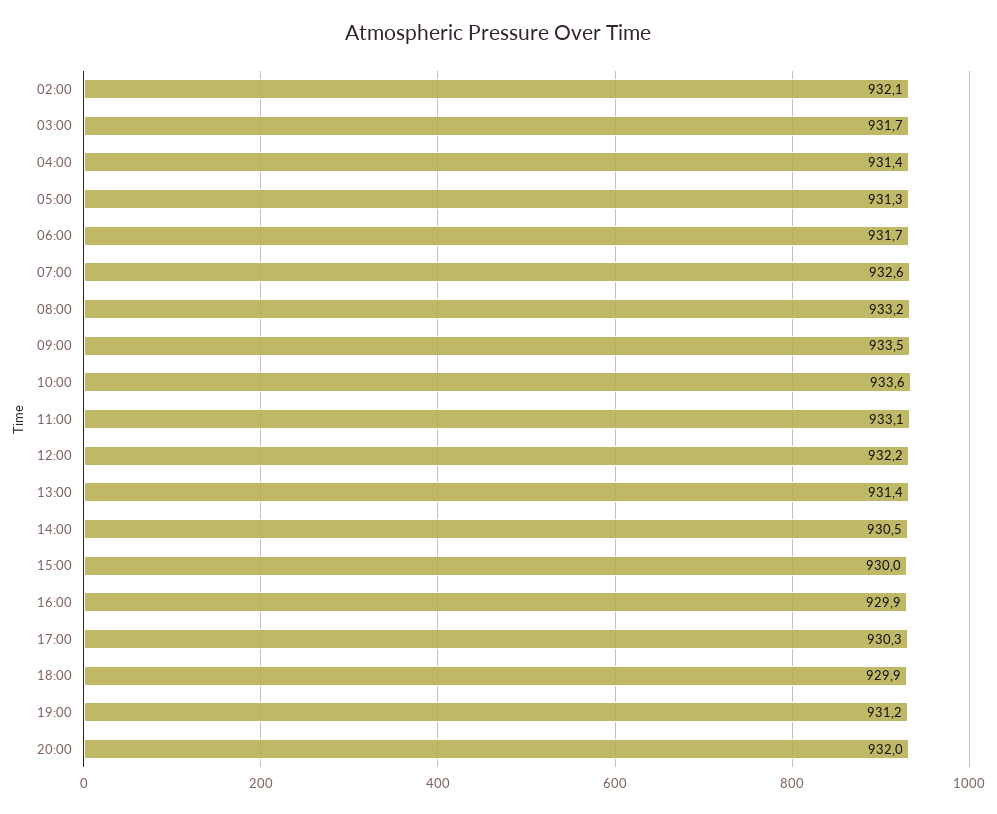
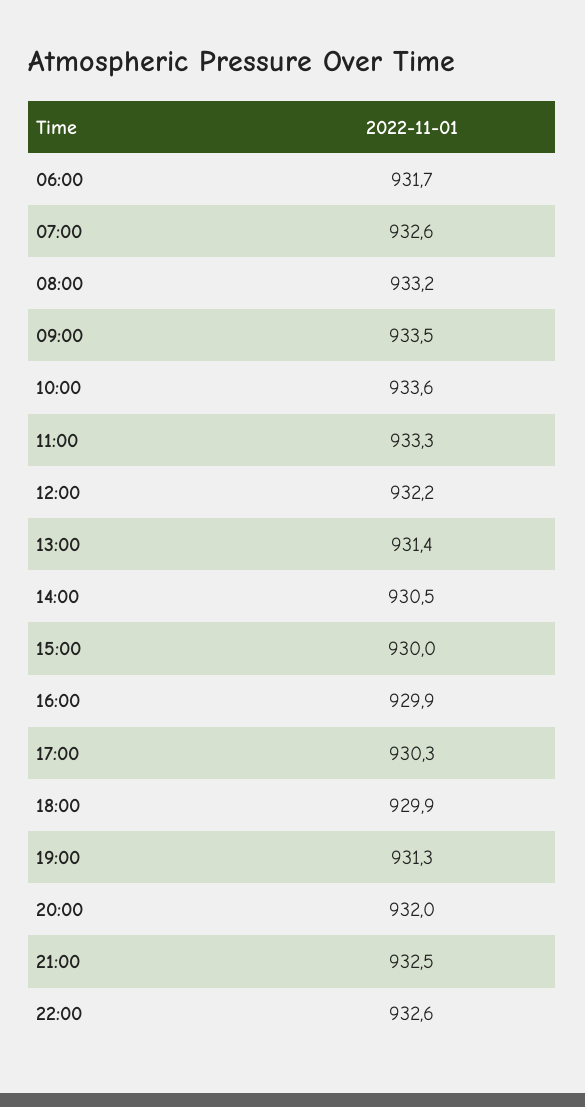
02:00: 932.1 -> none
03:00: 931.7 -> none
04:00: 931.4 -> none
05:00: 931.3 -> none
11:00: 933.1 -> 933.3
19:00: 931.2 -> 931.3
21:00: none -> 932.5
22:00: none -> 932.6

